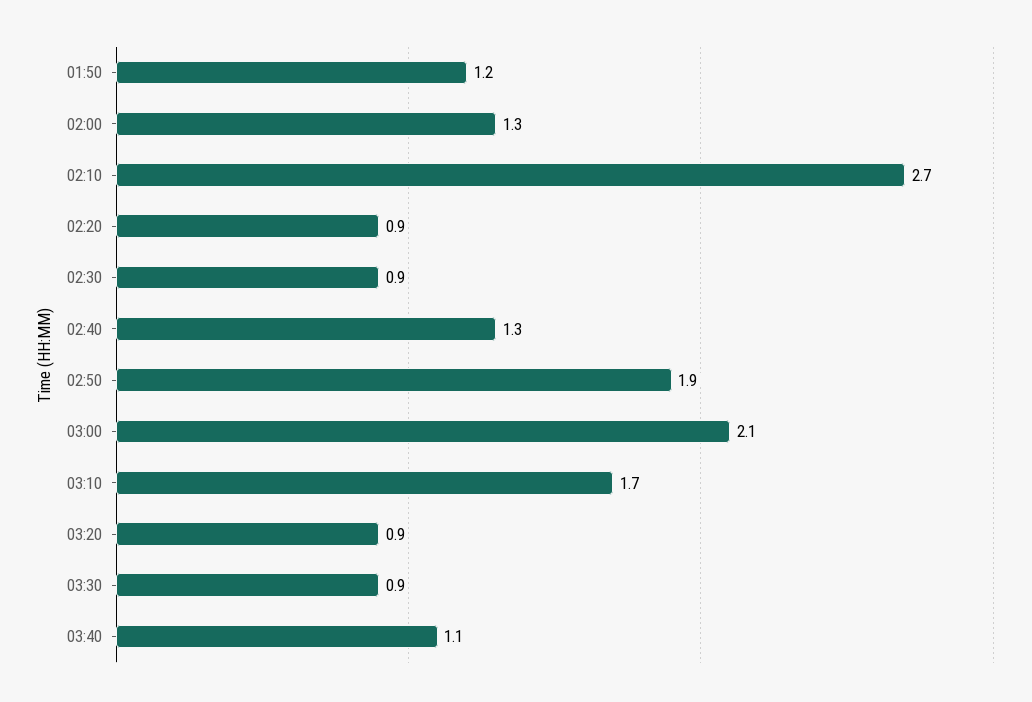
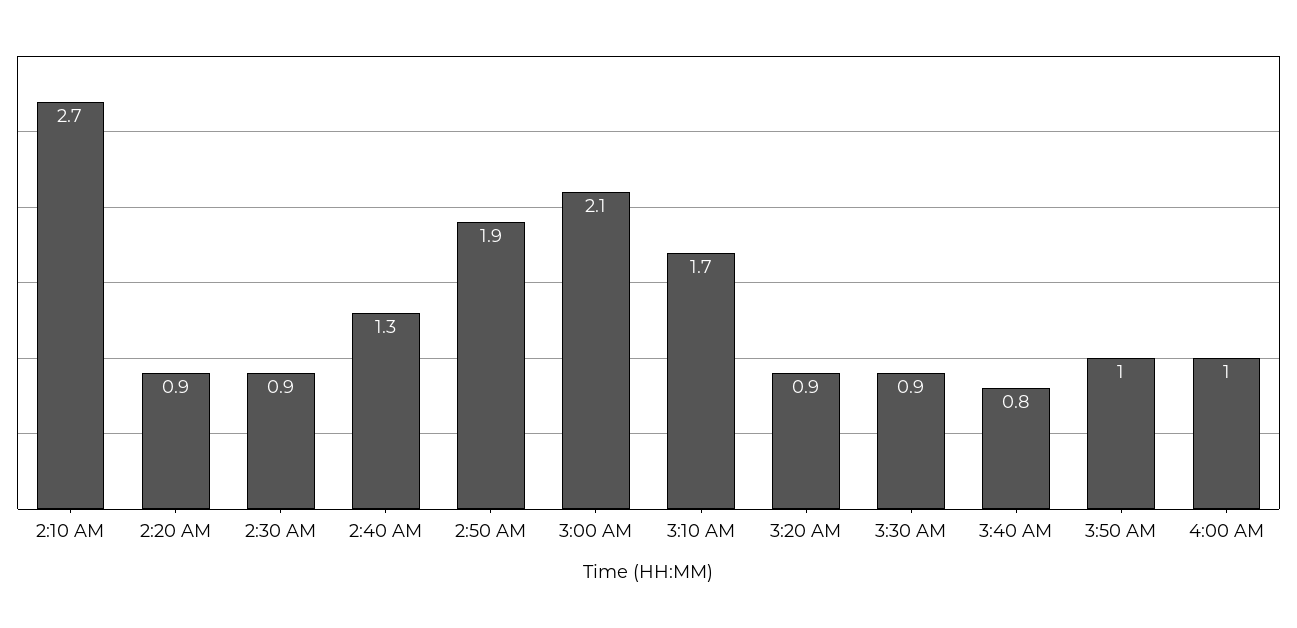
01:50: 1.2 -> none
02:00: 1.3 -> none
03:40: 1.1 -> 0.8
3:50 AM: none -> 1
4:00 AM: none -> 1

